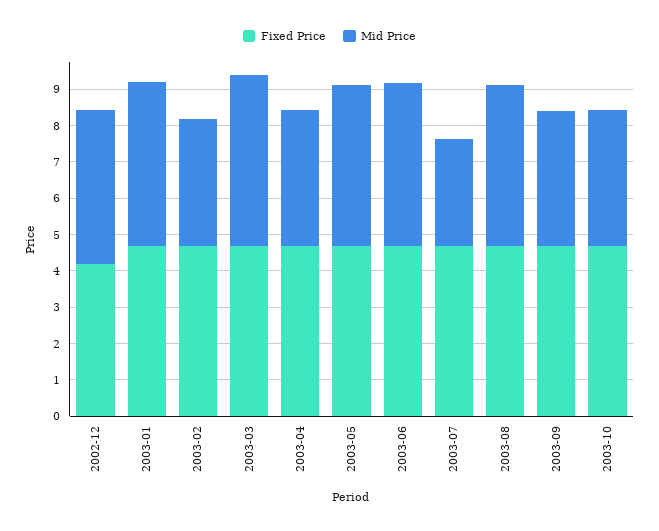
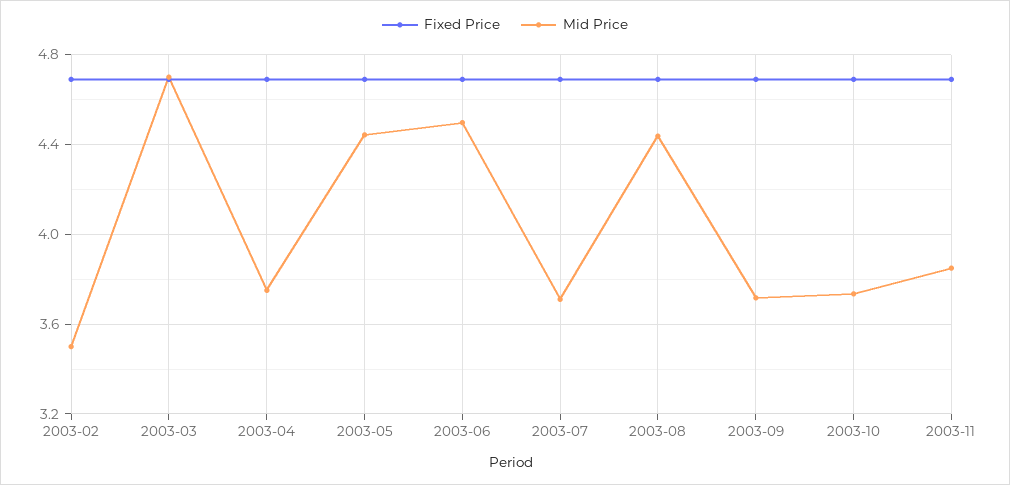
Fixed Price, 2002-12: 4.25 -> none
Mid Price, 2002-12: 4.25 -> none
Fixed Price, 2003-01: 4.75 -> none
Mid Price, 2003-01: 4.5 -> none
Mid Price, 2003-07: 3 -> 3.7
Fixed Price, 2003-11: none -> 4.7
Mid Price, 2003-11: none -> 3.85

